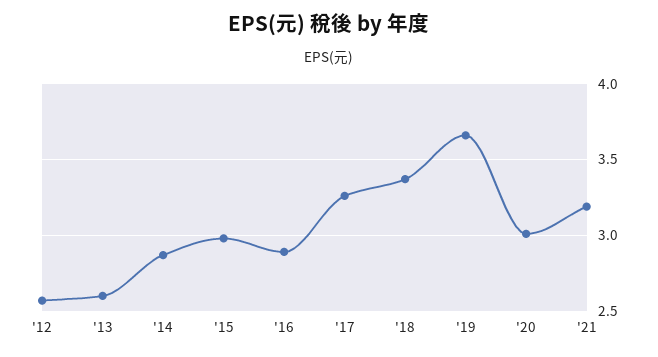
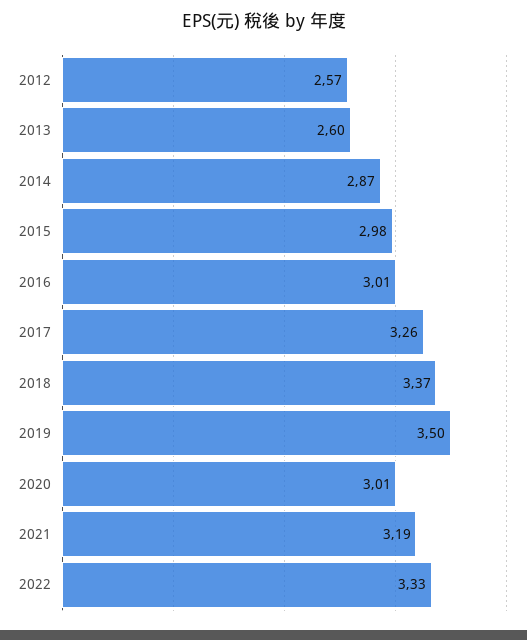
'16: 2.9 -> 3.01
'19: 3.65 -> 3.5
2022: none -> 3.33

